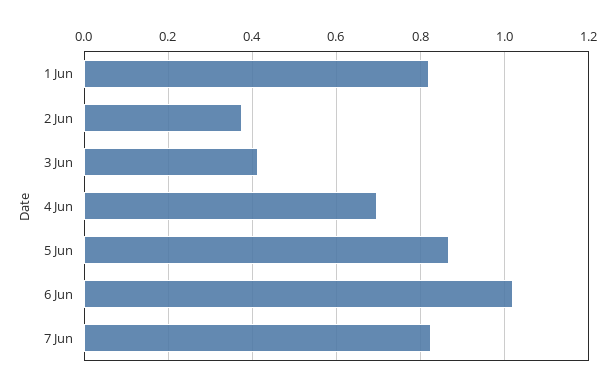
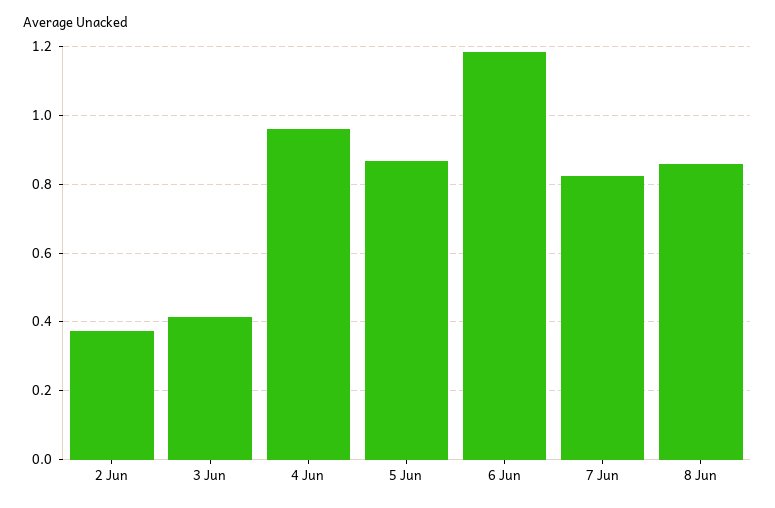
1 Jun: 0.82 -> none
4 Jun: 0.7 -> 0.96
6 Jun: 1.02 -> 1.18
8 Jun: none -> 0.86

